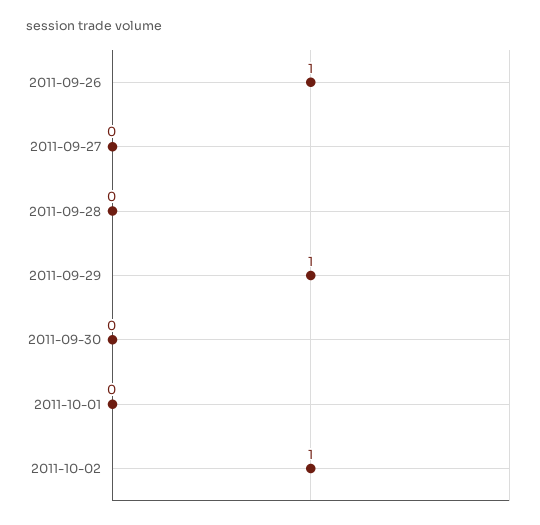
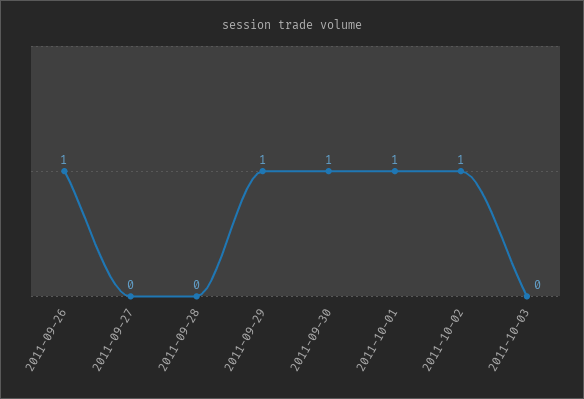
2011-09-30: 0 -> 1
2011-10-01: 0 -> 1
2011-10-03: none -> 0

